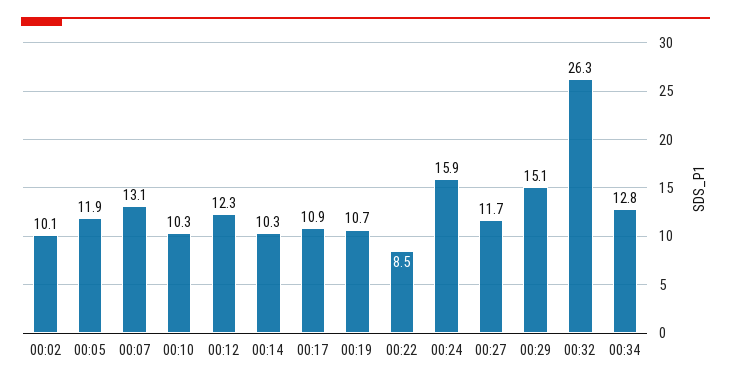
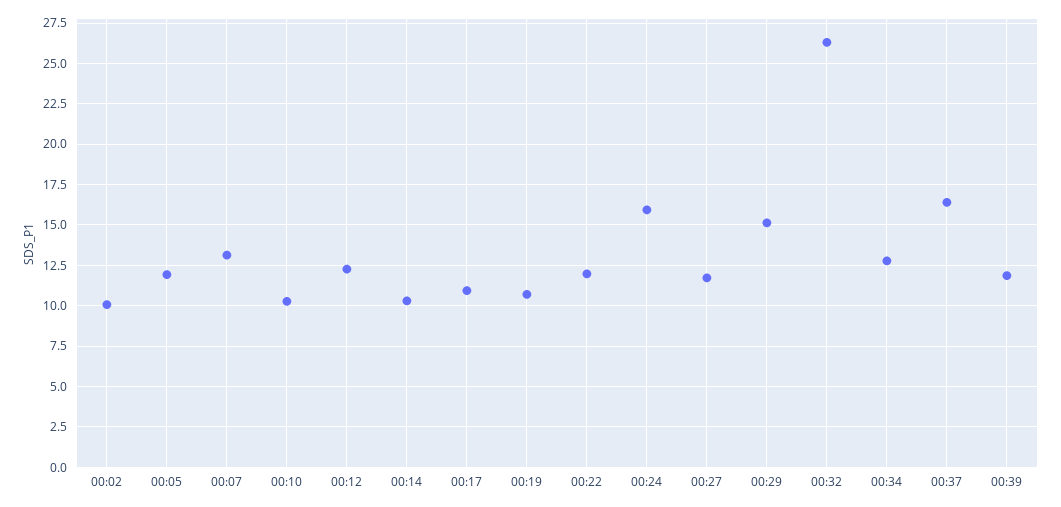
00:22: 8.5 -> 12
00:37: none -> 16.5
00:39: none -> 12

